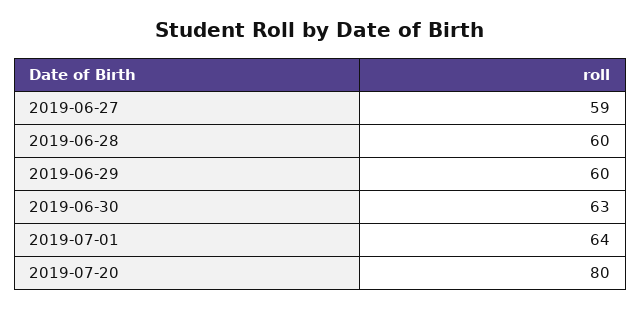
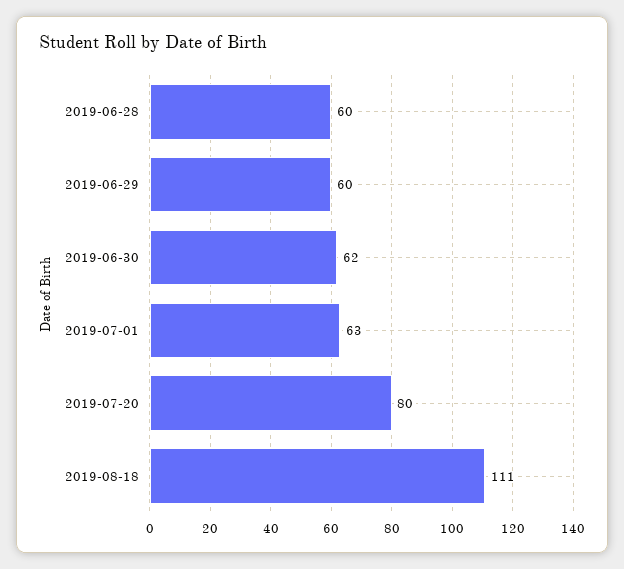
2019-06-27: 59 -> none
2019-06-30: 63 -> 62
2019-07-01: 64 -> 63
2019-08-18: none -> 111

